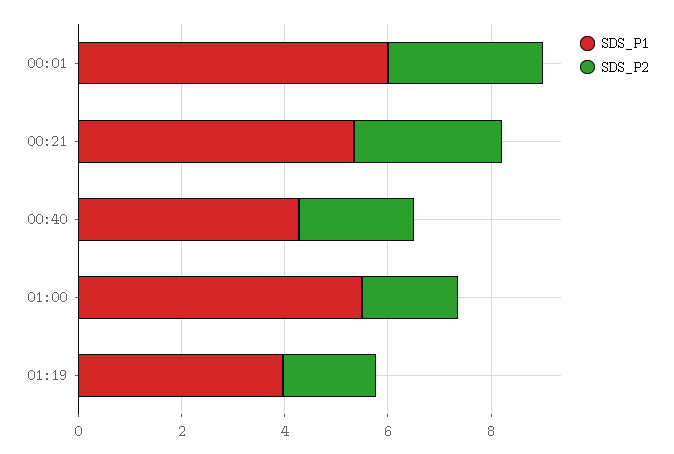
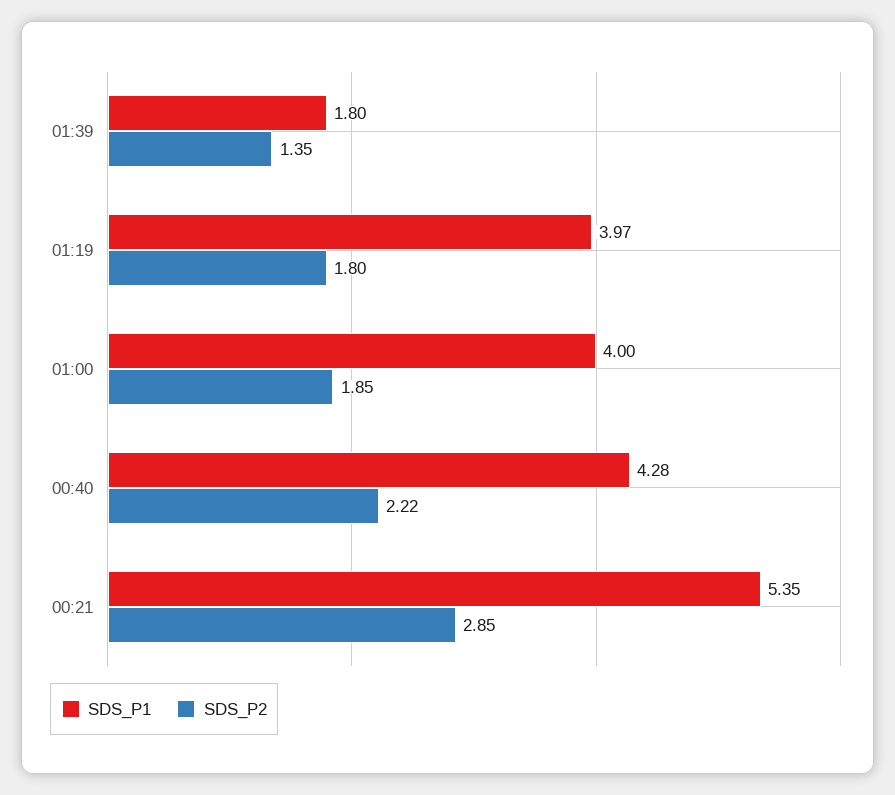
SDS_P1, 00:01: 6 -> none
SDS_P2, 00:01: 3 -> none
SDS_P1, 01:00: 5.5 -> 4
SDS_P1, 01:39: none -> 1.8
SDS_P2, 01:39: none -> 1.35

